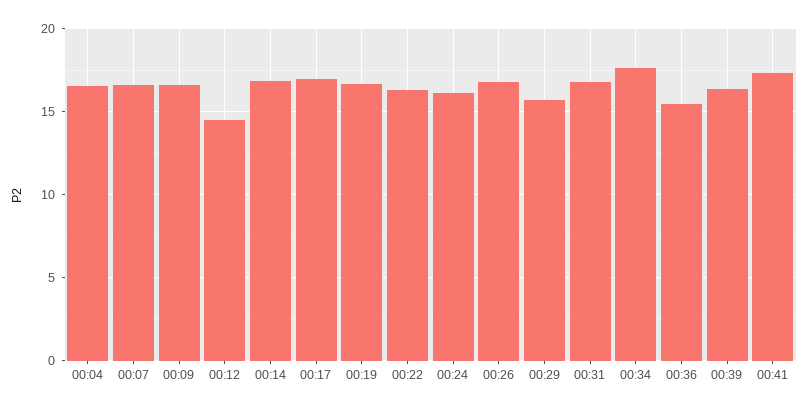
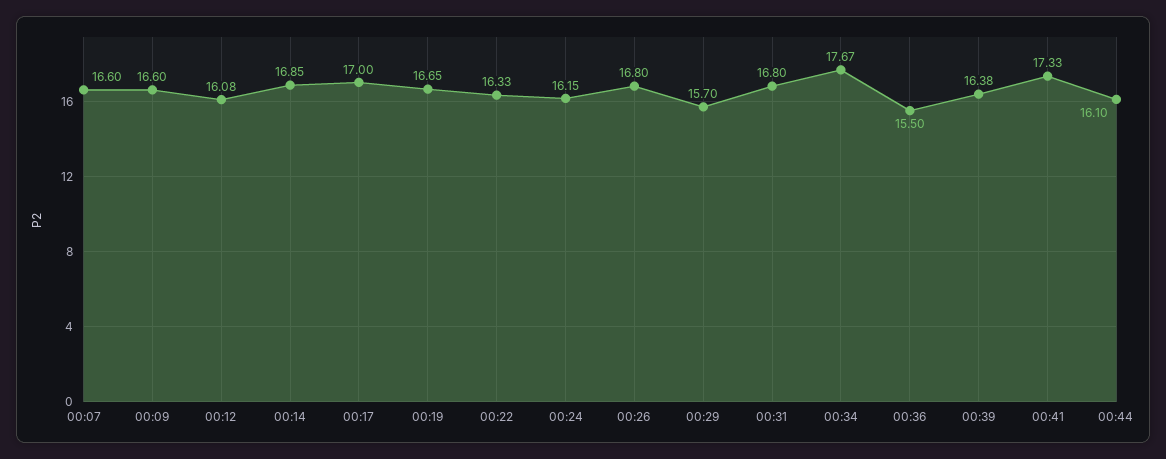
00:04: 16.5 -> none
00:12: 14.5 -> 16.08
00:44: none -> 16.1

